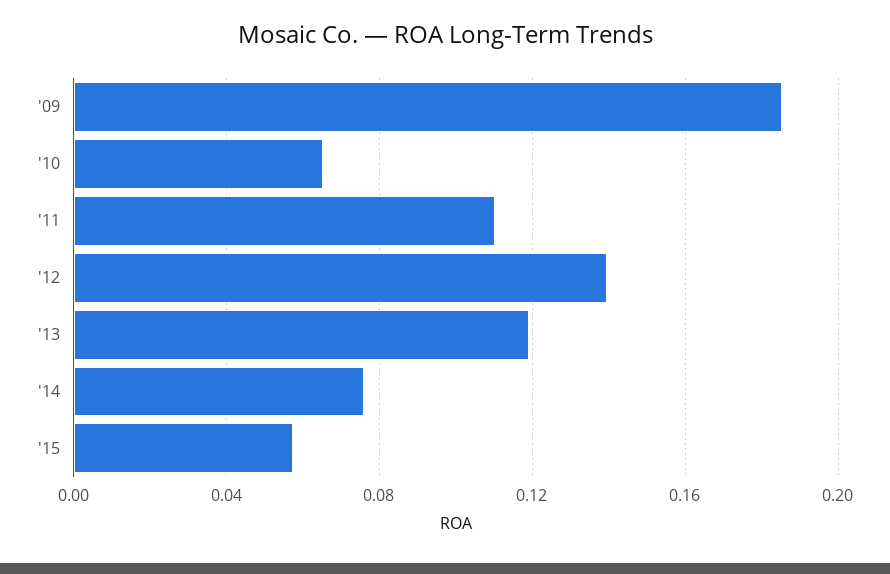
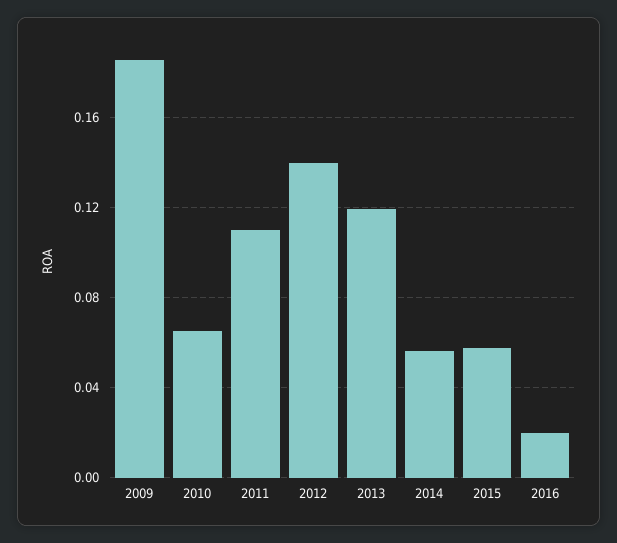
'14: 0.075 -> 0.055
2016: none -> 0.02

